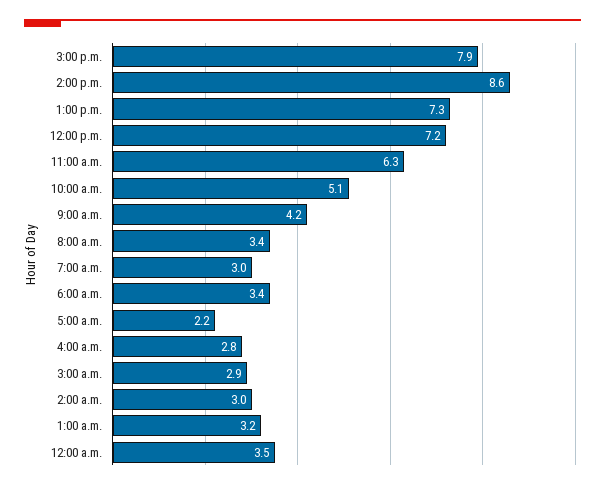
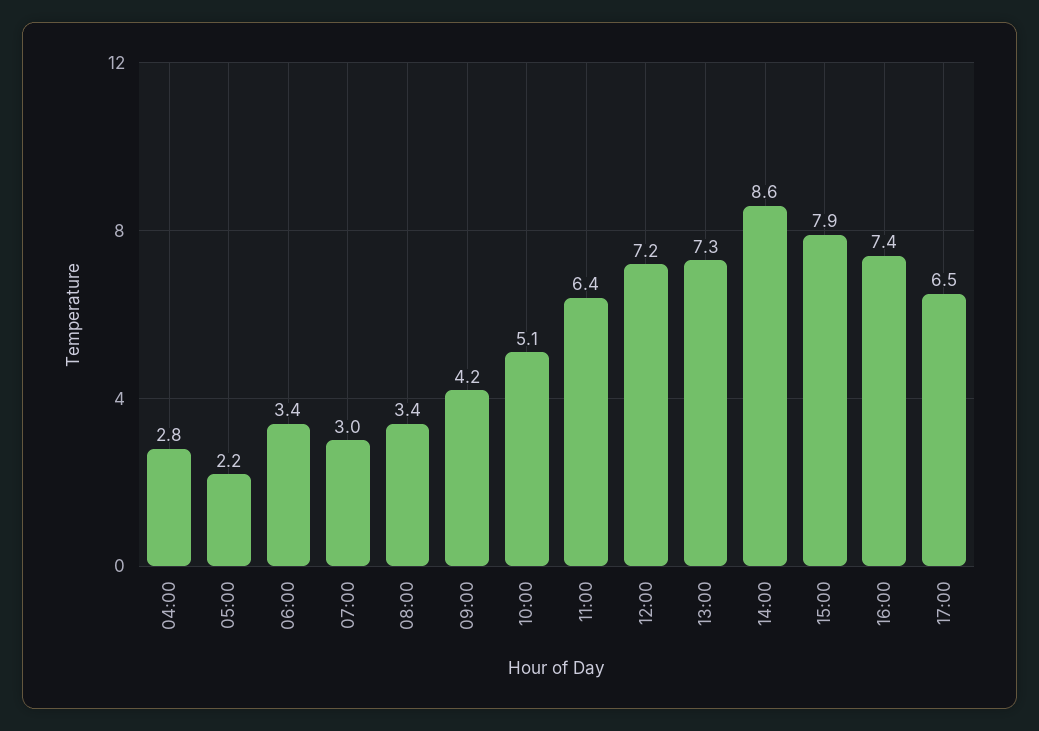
11:00 a.m.: 6.3 -> 6.4
3:00 a.m.: 2.9 -> none
2:00 a.m.: 3 -> none
1:00 a.m.: 3.2 -> none
12:00 a.m.: 3.5 -> none
16:00: none -> 7.4
17:00: none -> 6.5

